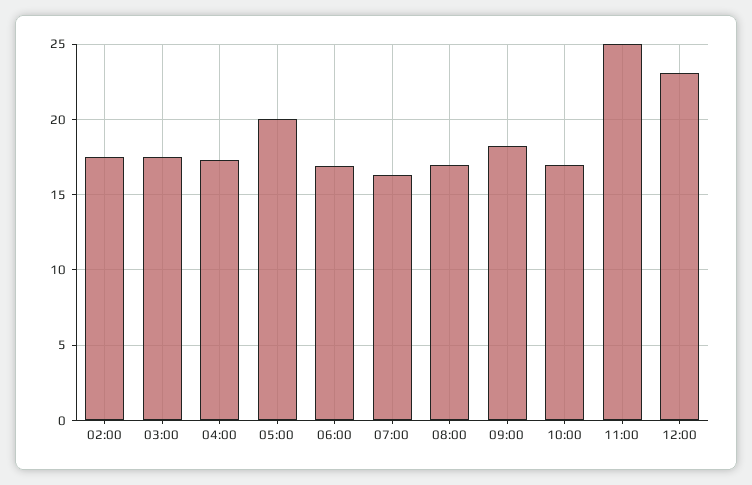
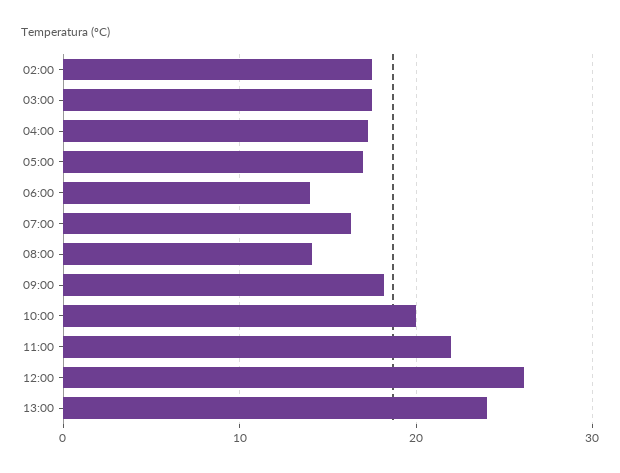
05:00: 20 -> 17
06:00: 17 -> 14
08:00: 17 -> 14
10:00: 17 -> 20
11:00: 25 -> 22
12:00: 23 -> 26
13:00: none -> 24

